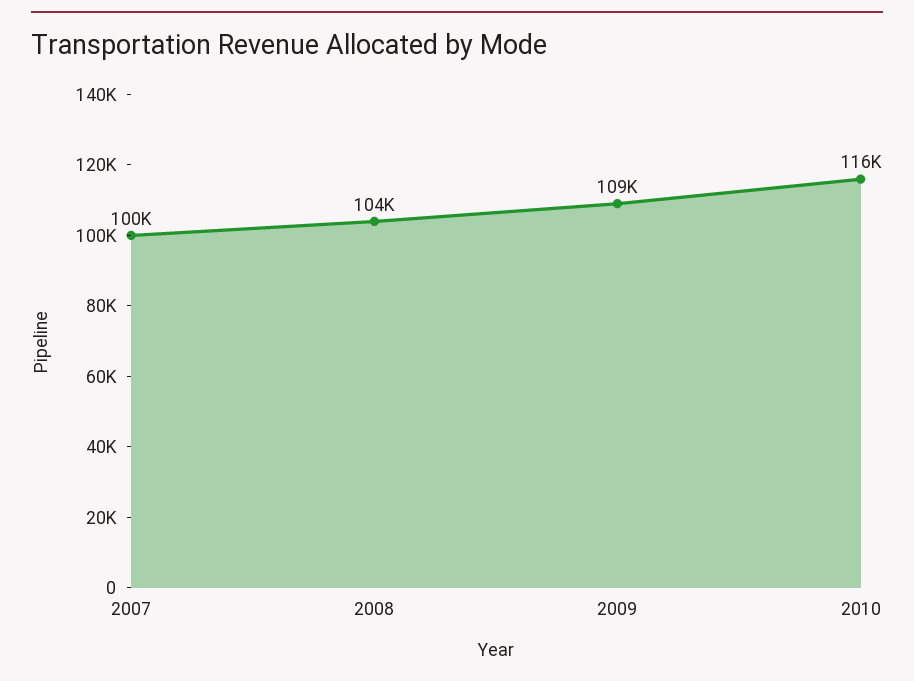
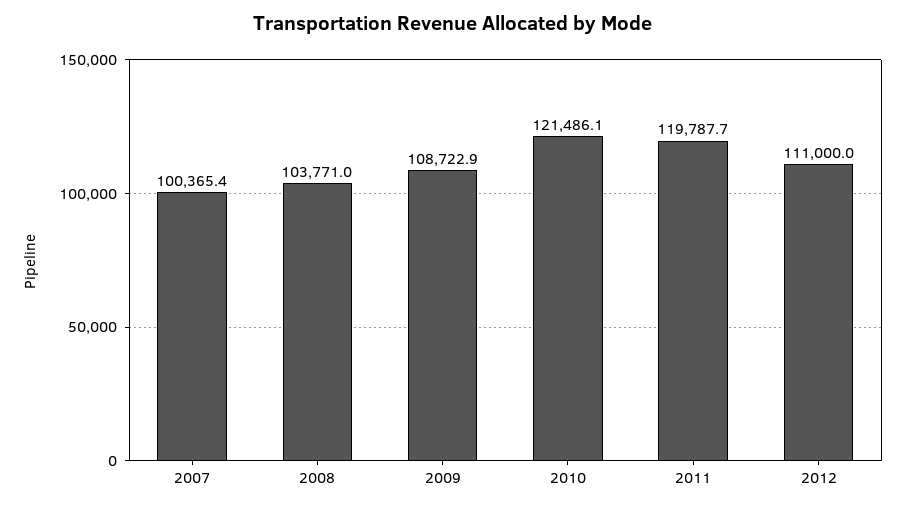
2010: 116000 -> 121486.1
2011: none -> 119787.7
2012: none -> 111000

